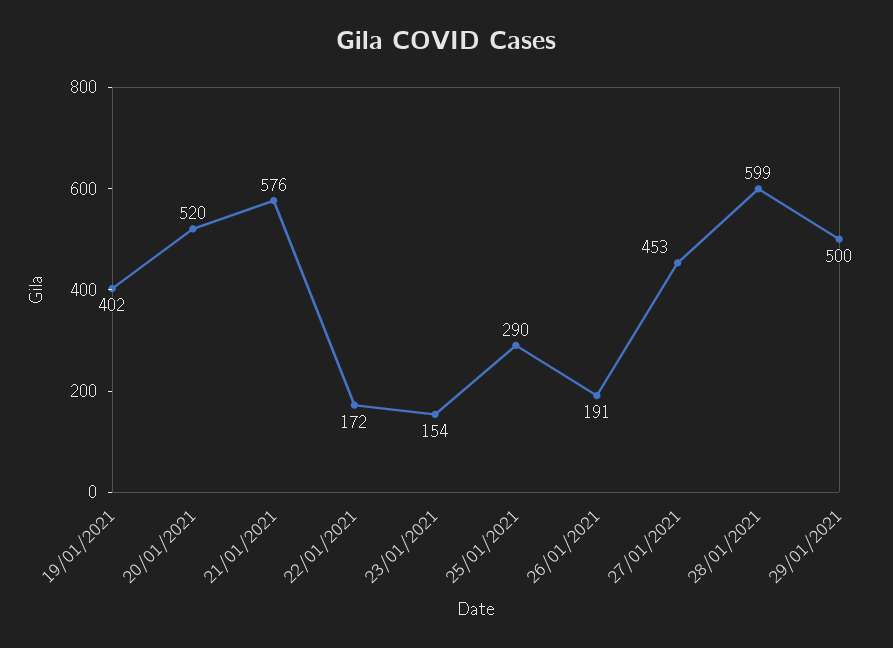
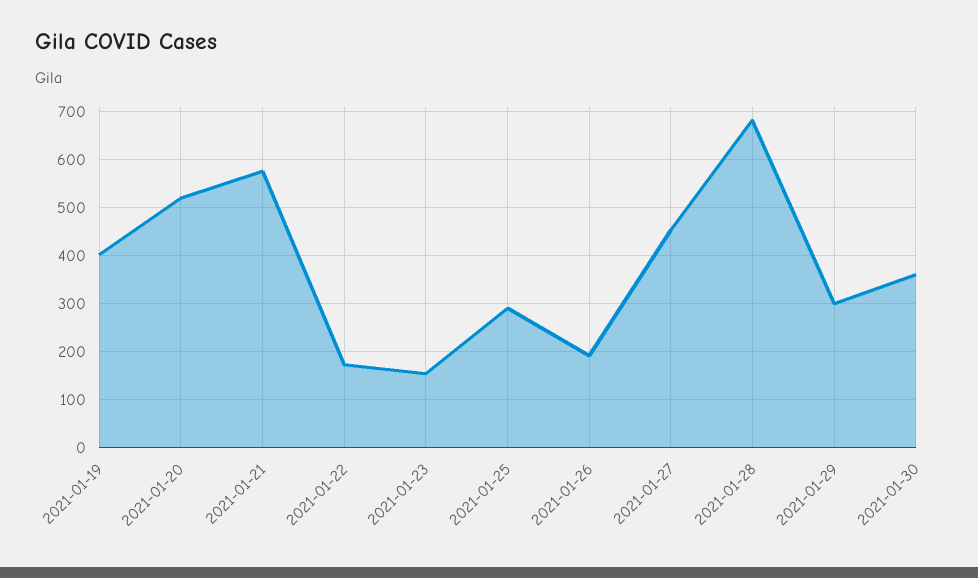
28/01/2021: 599 -> 680
29/01/2021: 500 -> 300
2021-01-30: none -> 360

